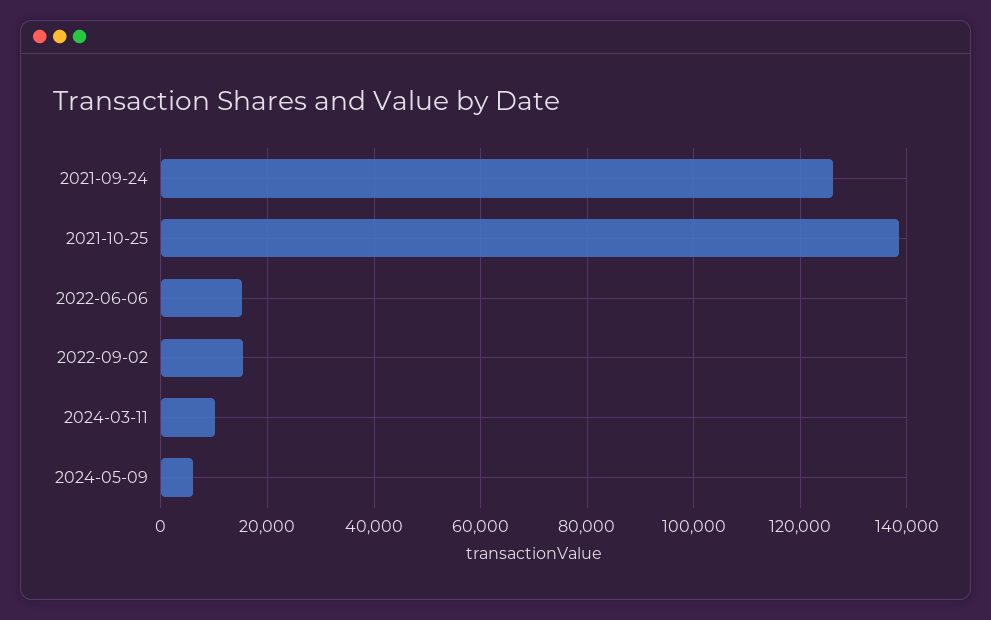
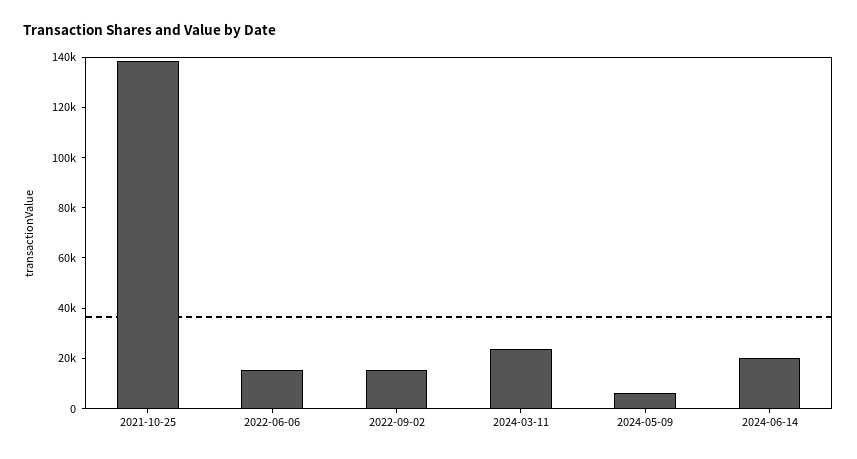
2021-09-24: 126000 -> none
2024-03-11: 10000 -> 25000
2024-06-14: none -> 20000

